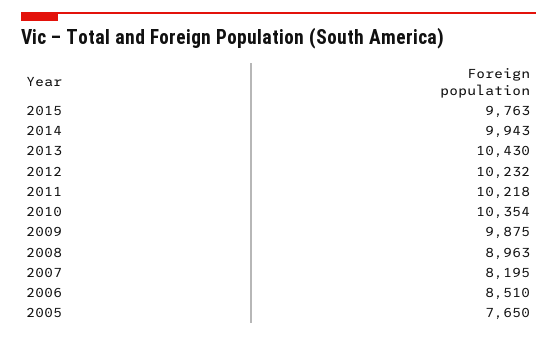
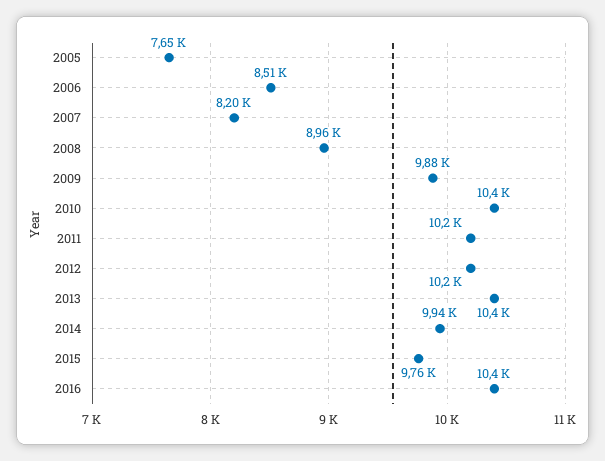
2016: none -> 10400

